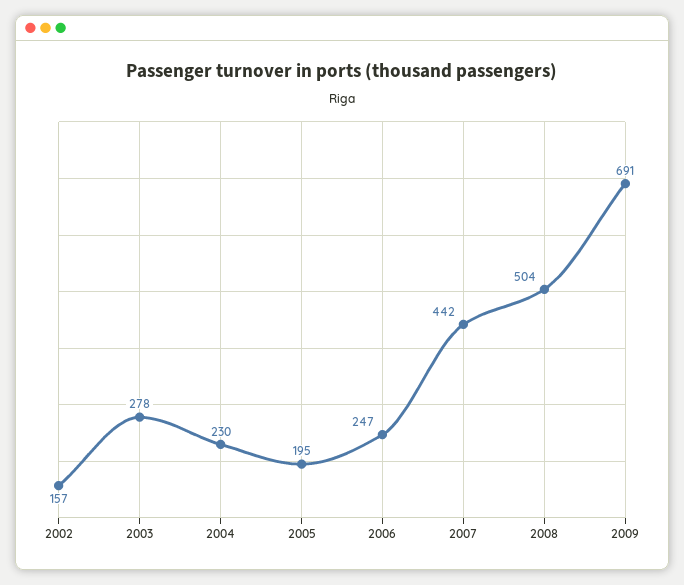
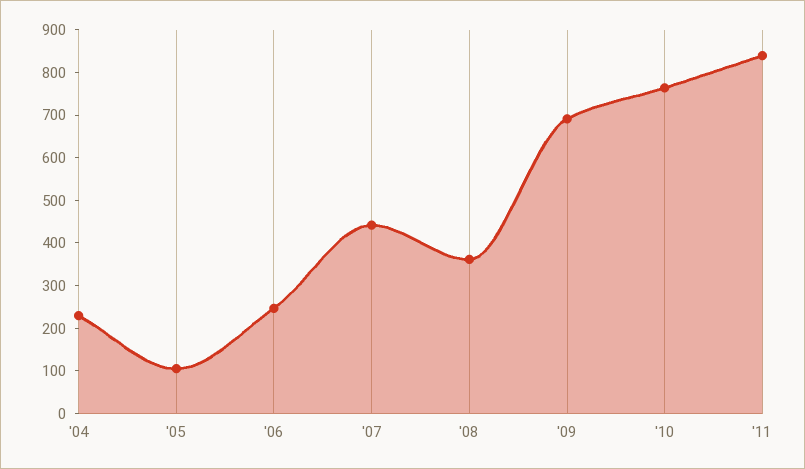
2002: 157 -> none
2003: 278 -> none
2005: 195 -> 100
2008: 504 -> 360
'10: none -> 760
'11: none -> 840

